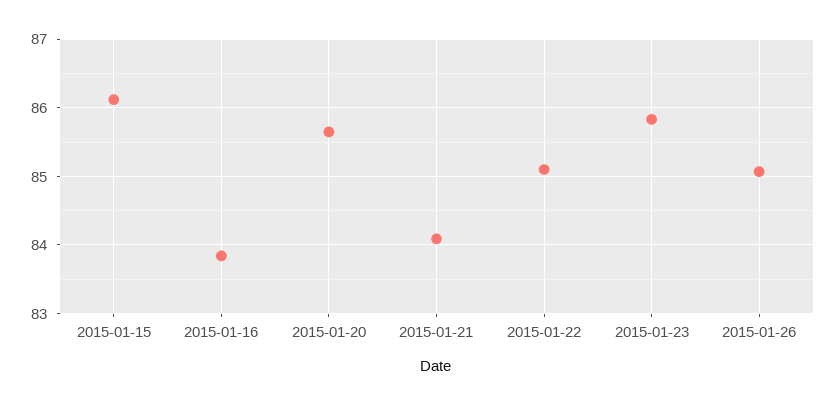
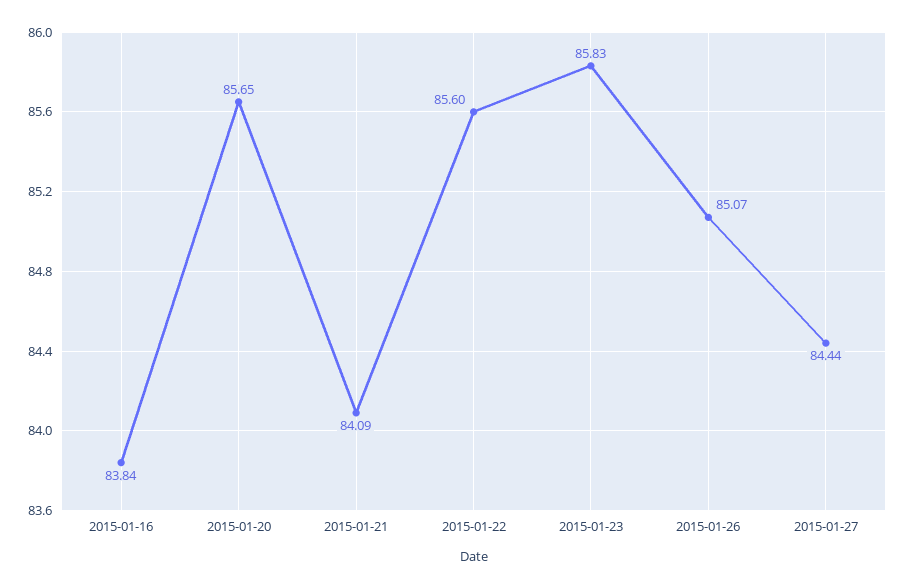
2015-01-15: 86.1 -> none
2015-01-22: 85.1 -> 85.6
2015-01-27: none -> 84.44

